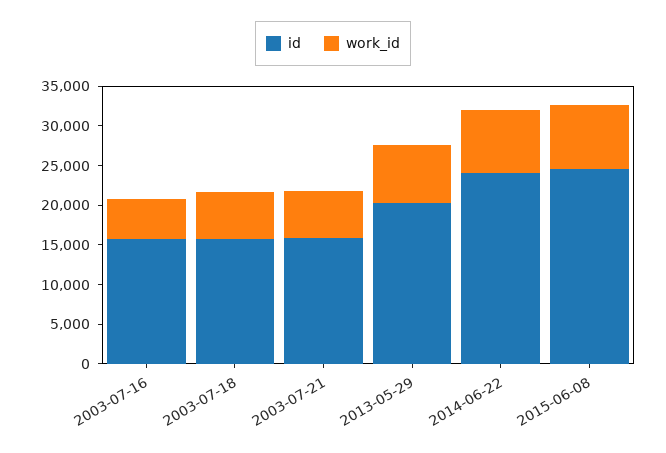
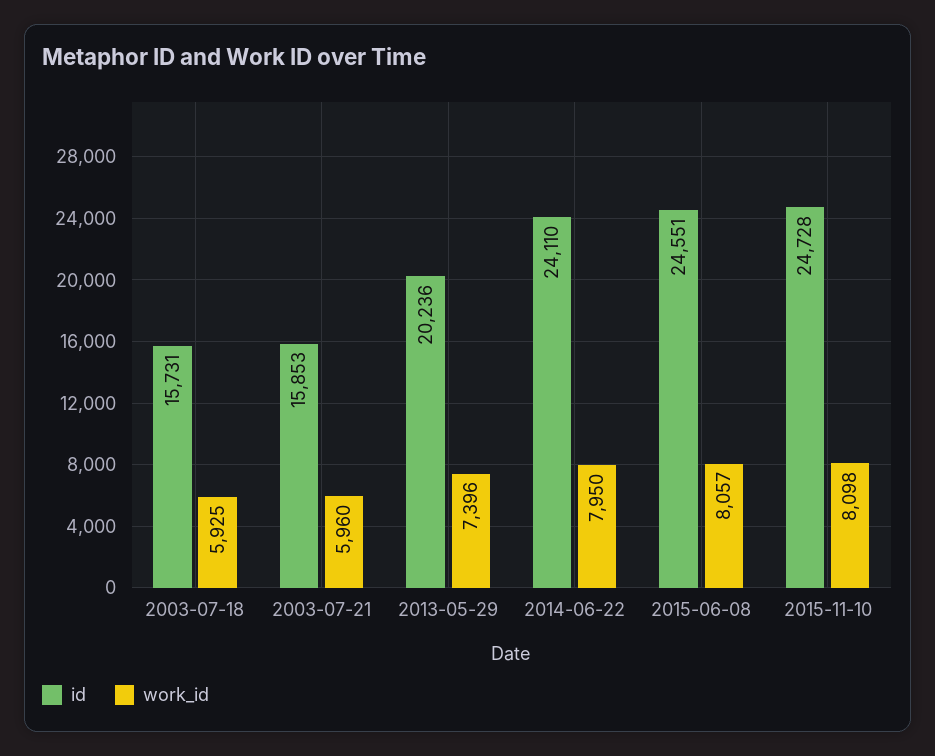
id, 2003-07-16: 15000 -> none
work_id, 2003-07-16: 5000 -> none
id, 2015-11-10: none -> 24728
work_id, 2015-11-10: none -> 8098

